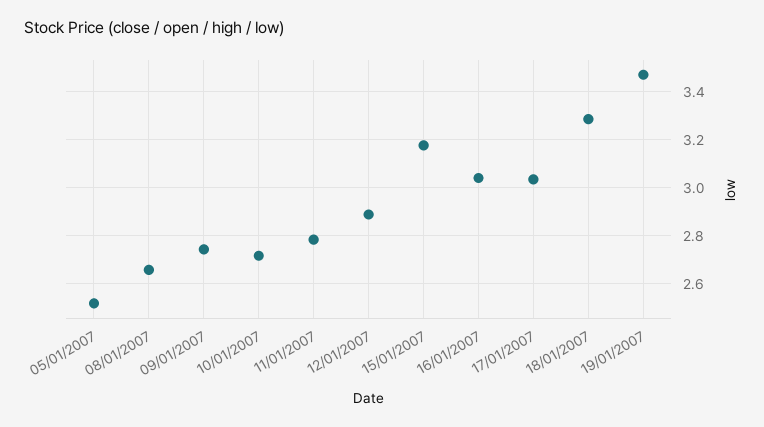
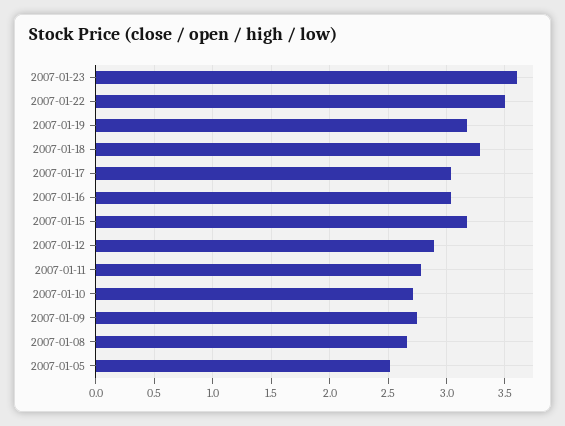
19/01/2007: 3.475 -> 3.2
2007-01-23: none -> 3.6
2007-01-22: none -> 3.5

